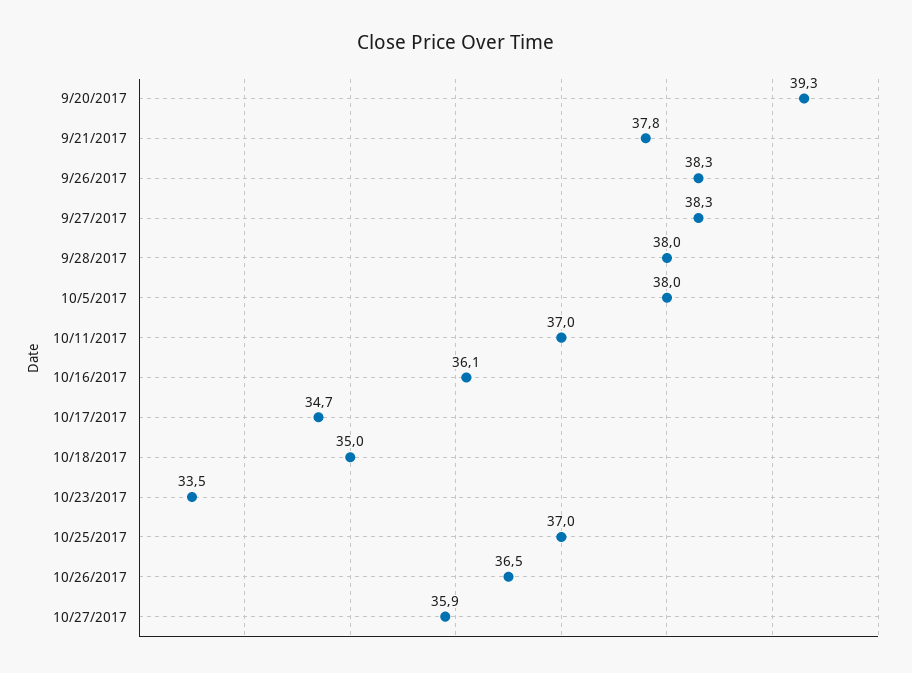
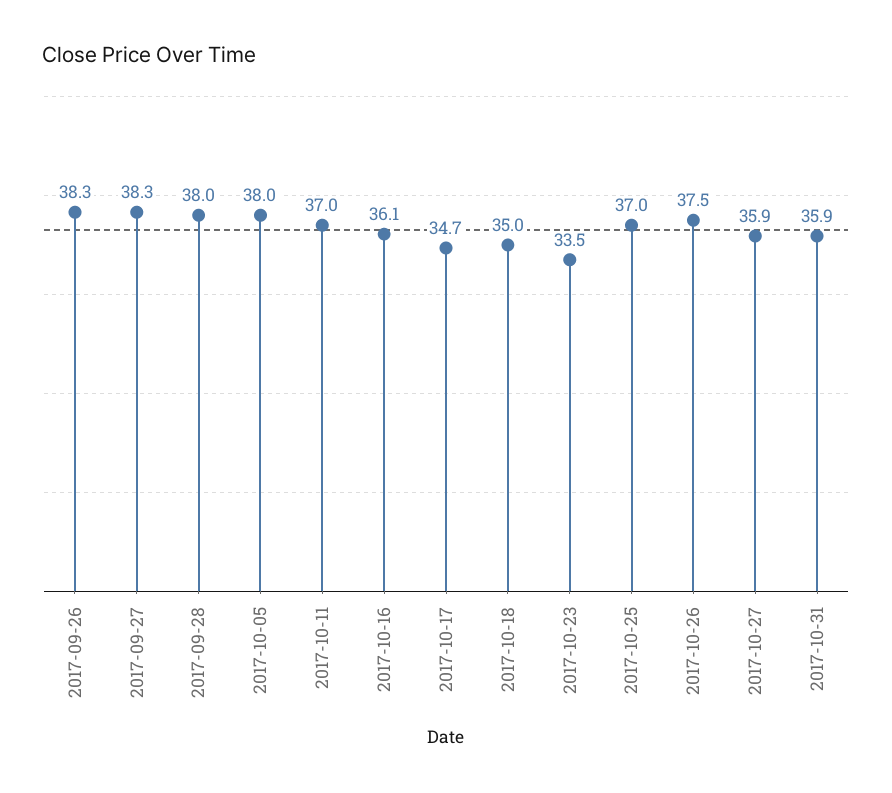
9/20/2017: 39.3 -> none
9/21/2017: 37.8 -> none
10/26/2017: 36.5 -> 37.5
2017-10-31: none -> 35.9

